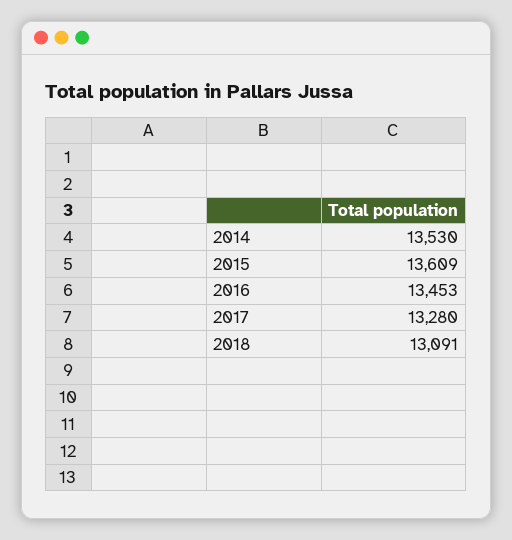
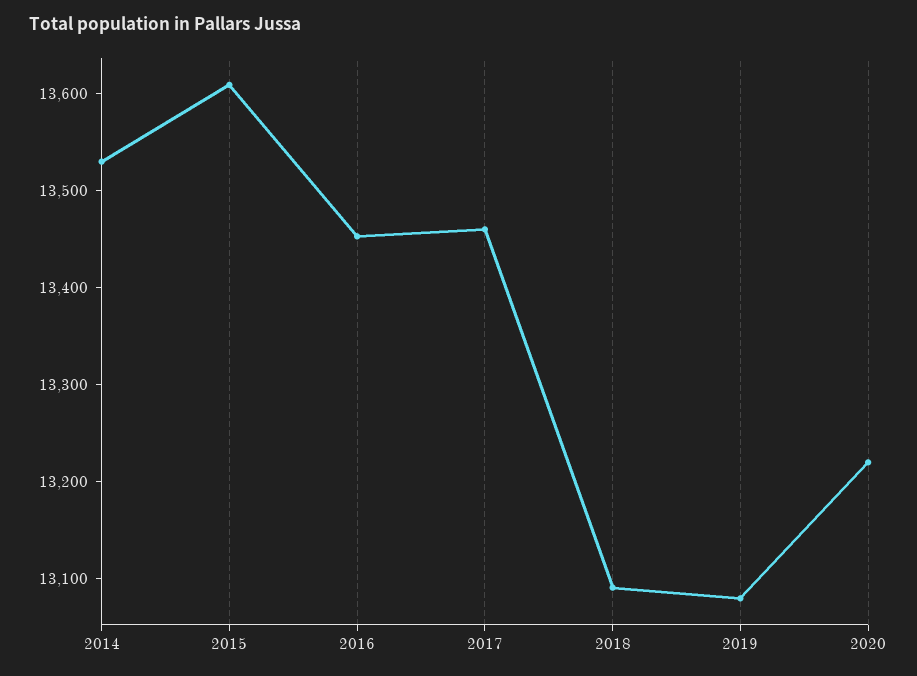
2017: 13280 -> 13460
2019: none -> 13080
2020: none -> 13220

